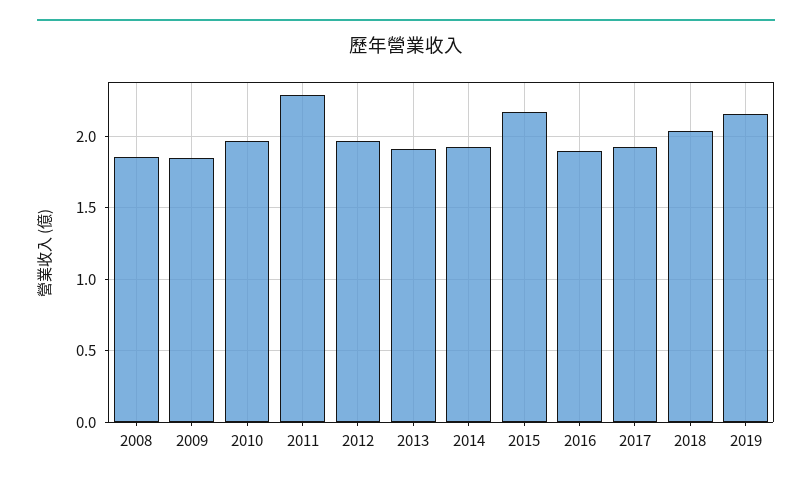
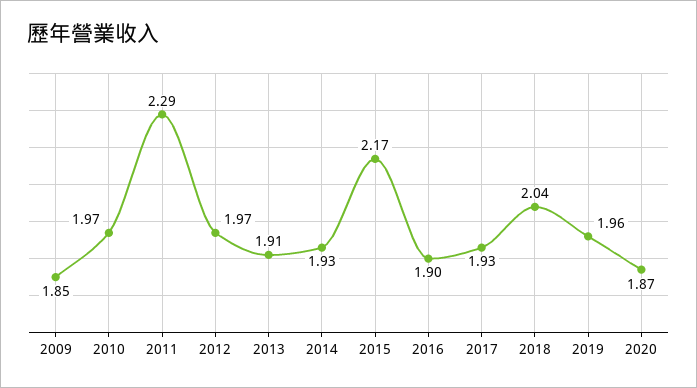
2008: 1.85 -> none
2019: 2.15 -> 1.96
2020: none -> 1.87

